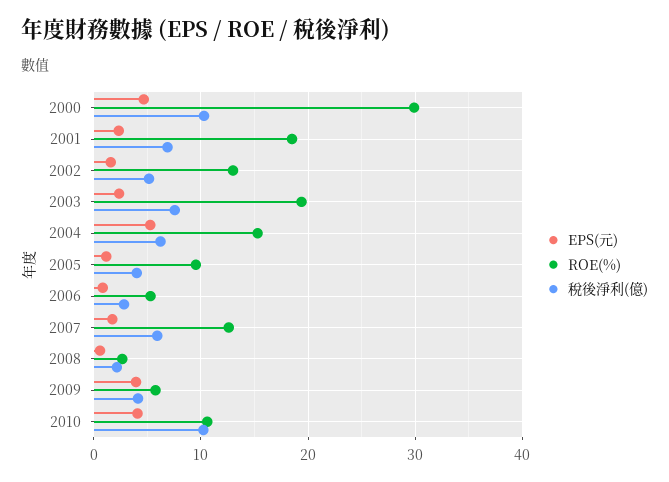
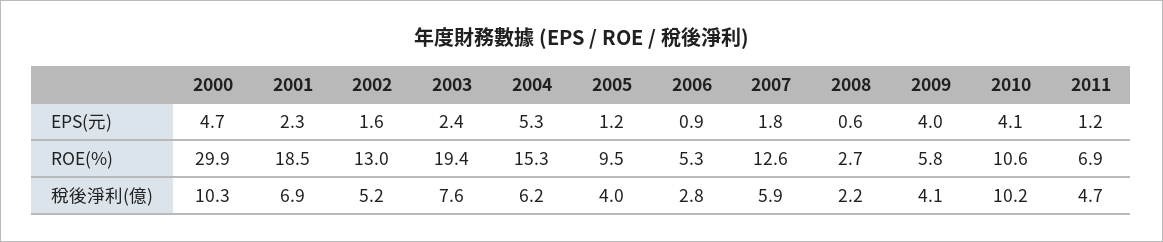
EPS(元), 2011: none -> 1.2
ROE(%), 2011: none -> 6.9
稅後淨利(億), 2011: none -> 4.7

